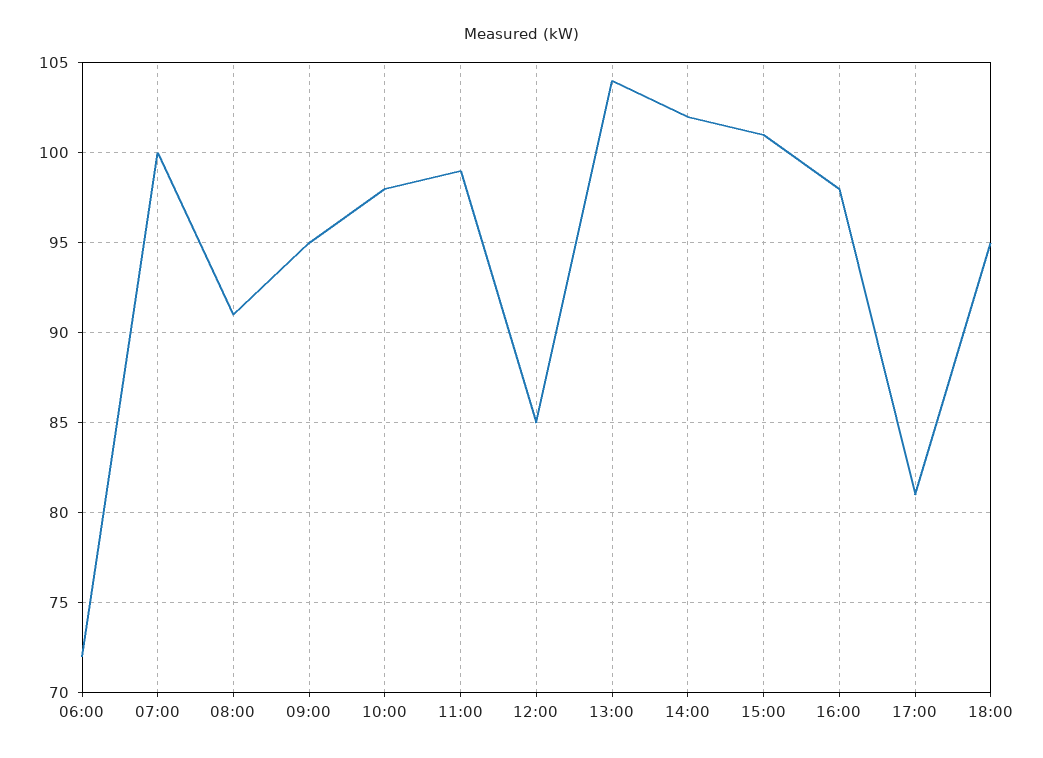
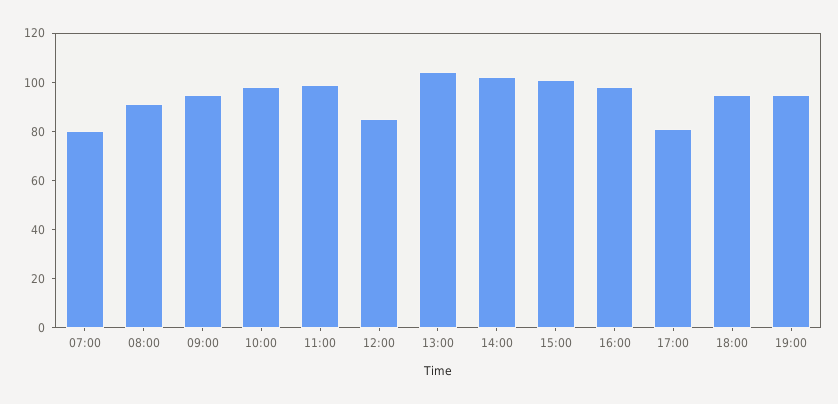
06:00: 72 -> none
07:00: 100 -> 80
19:00: none -> 95

